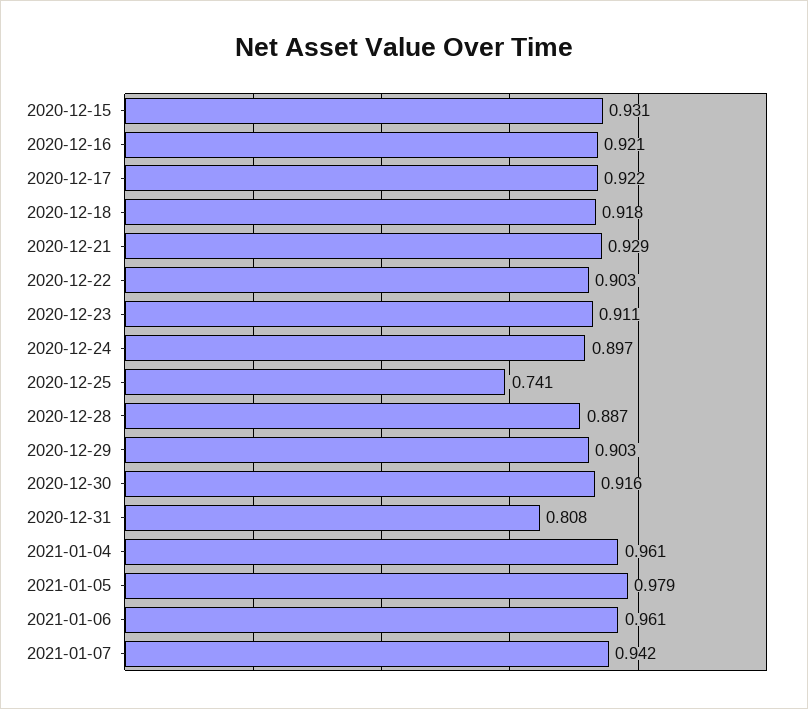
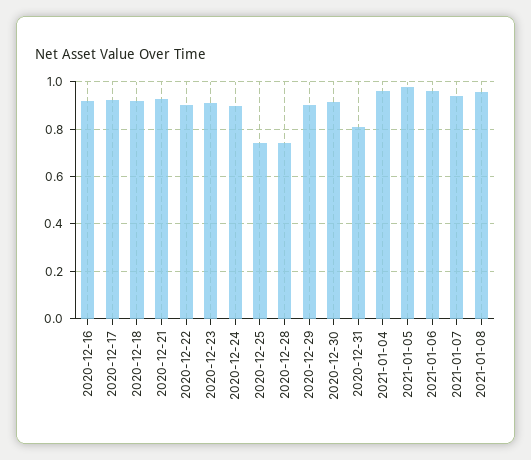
2020-12-15: 0.931 -> none
2020-12-28: 0.887 -> 0.75
2021-01-08: none -> 0.95

